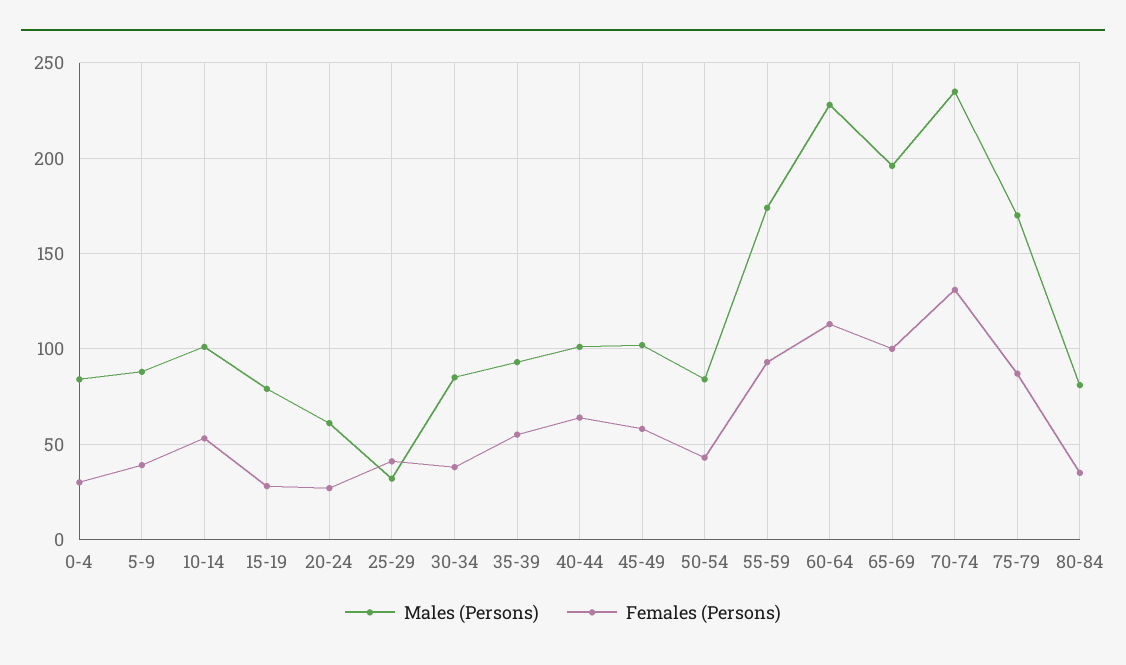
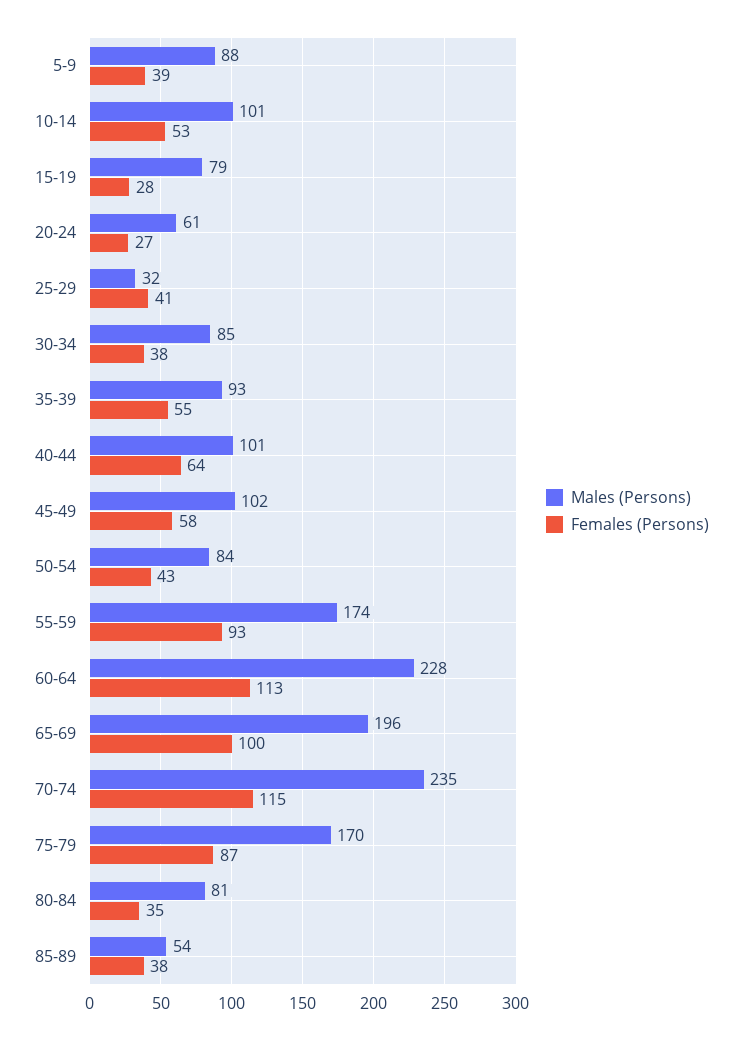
Males (Persons), 0-4: 85 -> none
Females (Persons), 0-4: 30 -> none
Females (Persons), 70-74: 130 -> 115
Males (Persons), 85-89: none -> 54
Females (Persons), 85-89: none -> 38

